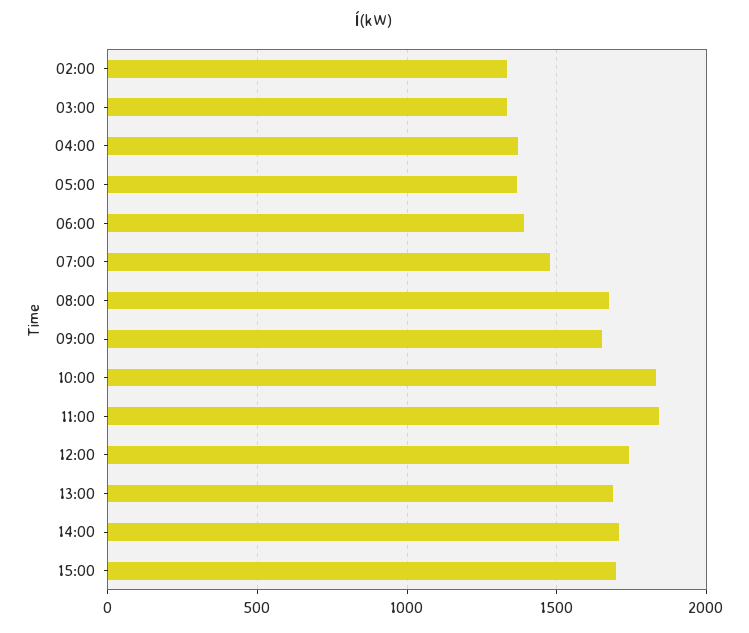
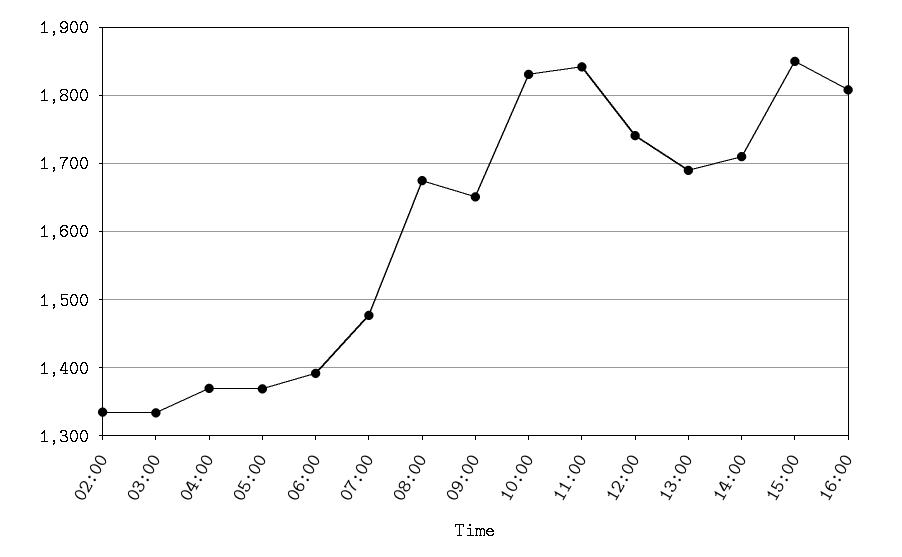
15:00: 1700 -> 1850
16:00: none -> 1810

